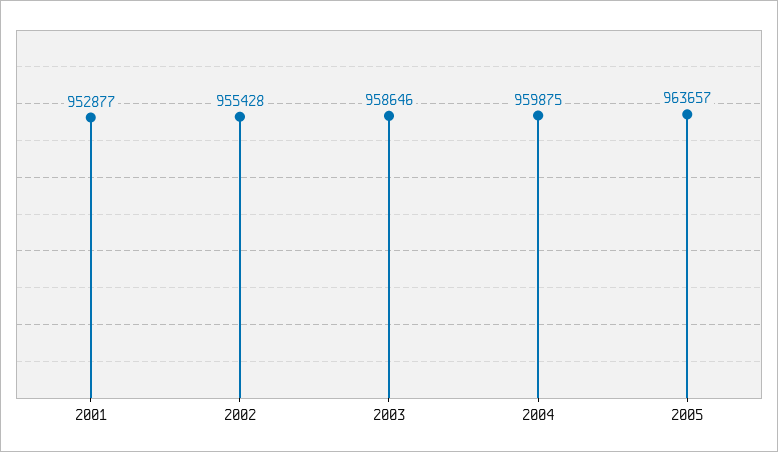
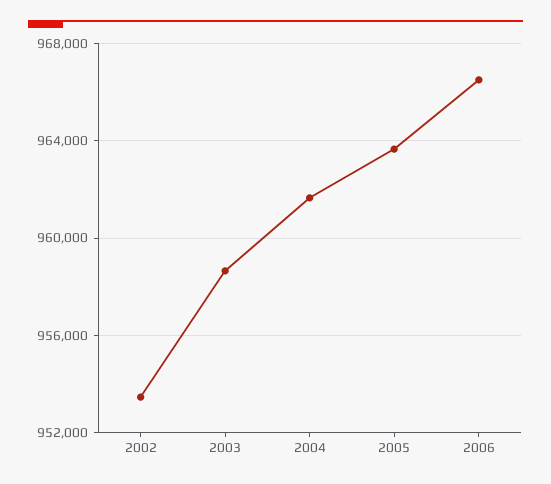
2001: 952877 -> none
2002: 955428 -> 953500
2004: 959875 -> 961500
2006: none -> 966500

